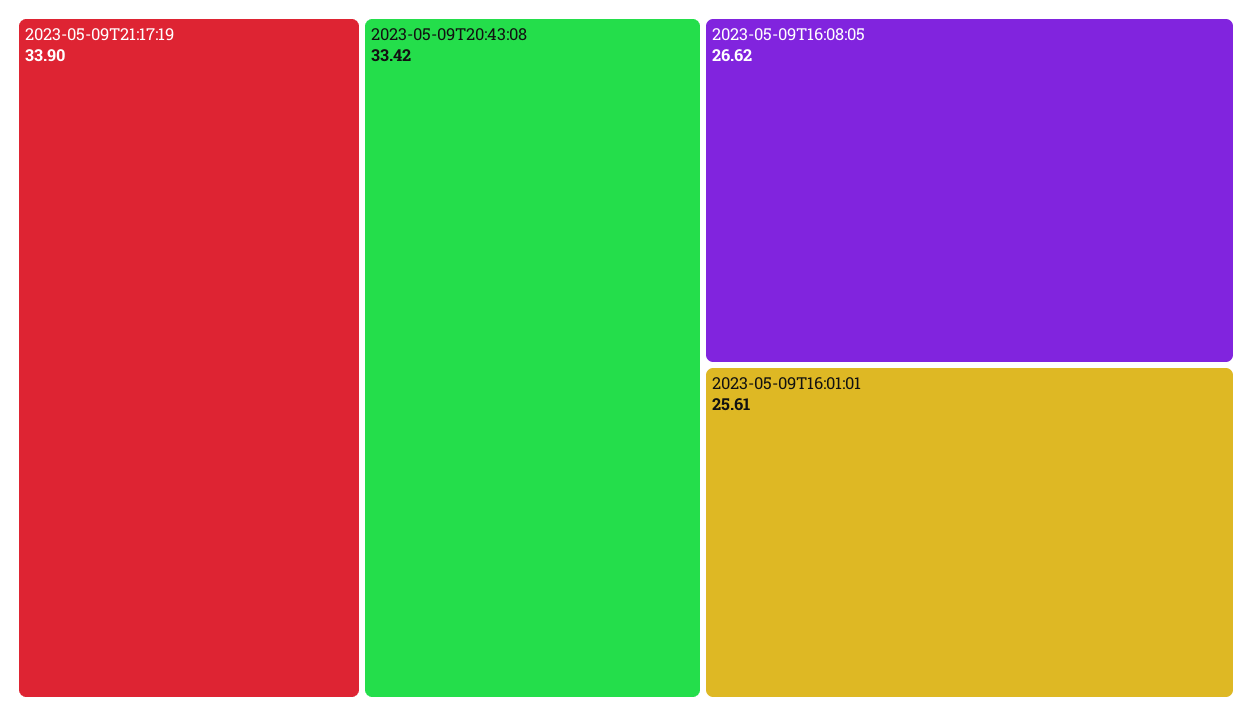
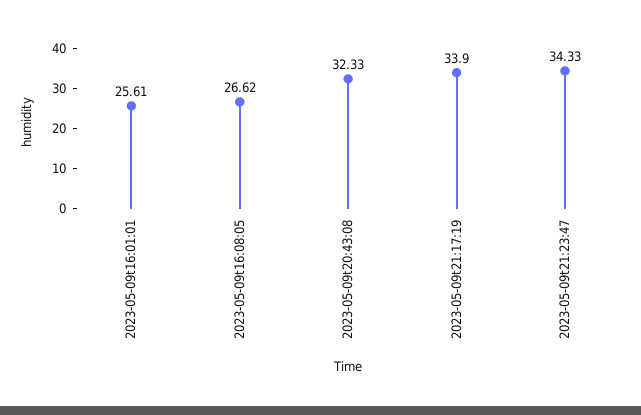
2023-05-09T20:43:08: 33.42 -> 32.33
2023-05-09t21:23:47: none -> 34.33

